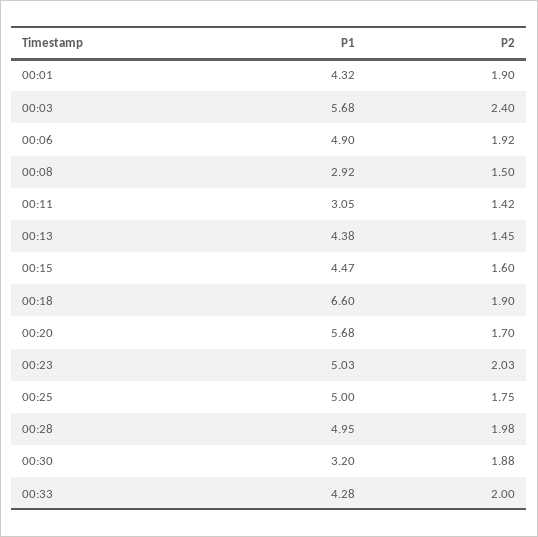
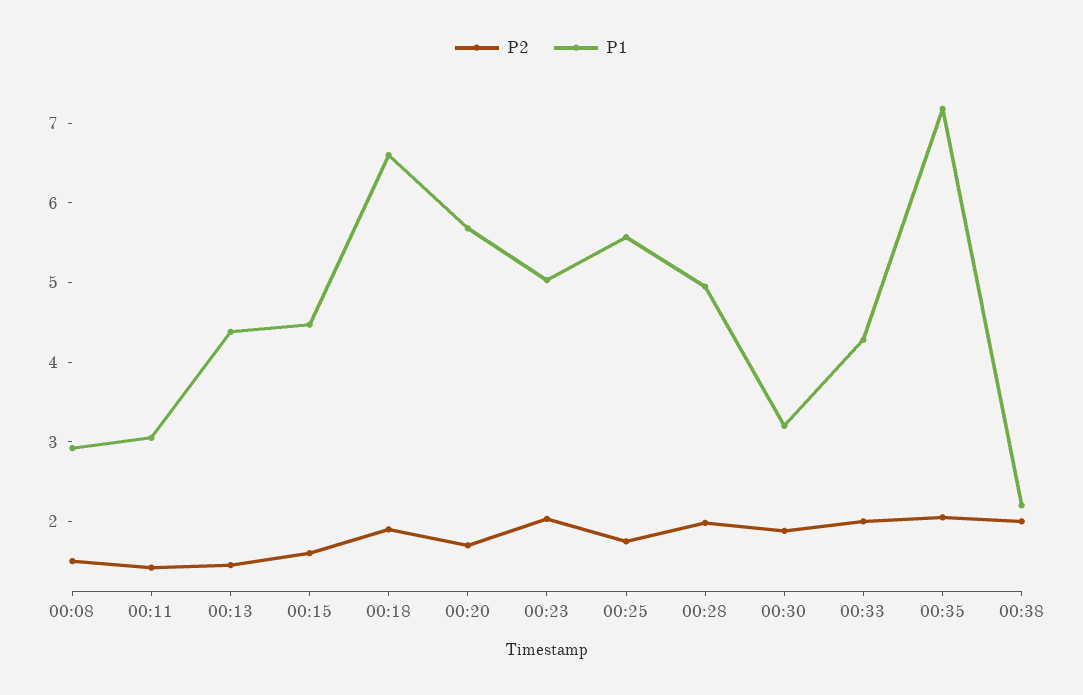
P1, 00:01: 4.32 -> none
P2, 00:01: 1.9 -> none
P1, 00:03: 5.68 -> none
P2, 00:03: 2.4 -> none
P1, 00:06: 4.9 -> none
P2, 00:06: 1.92 -> none
P1, 00:25: 5 -> 5.6
P2, 00:35: none -> 2
P1, 00:35: none -> 7.2
P2, 00:38: none -> 2
P1, 00:38: none -> 2.2

